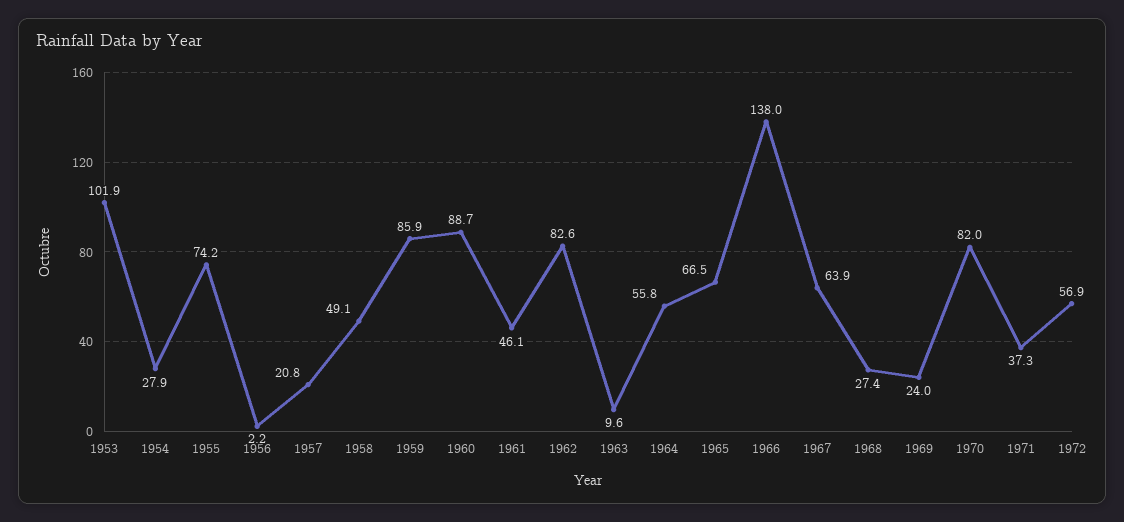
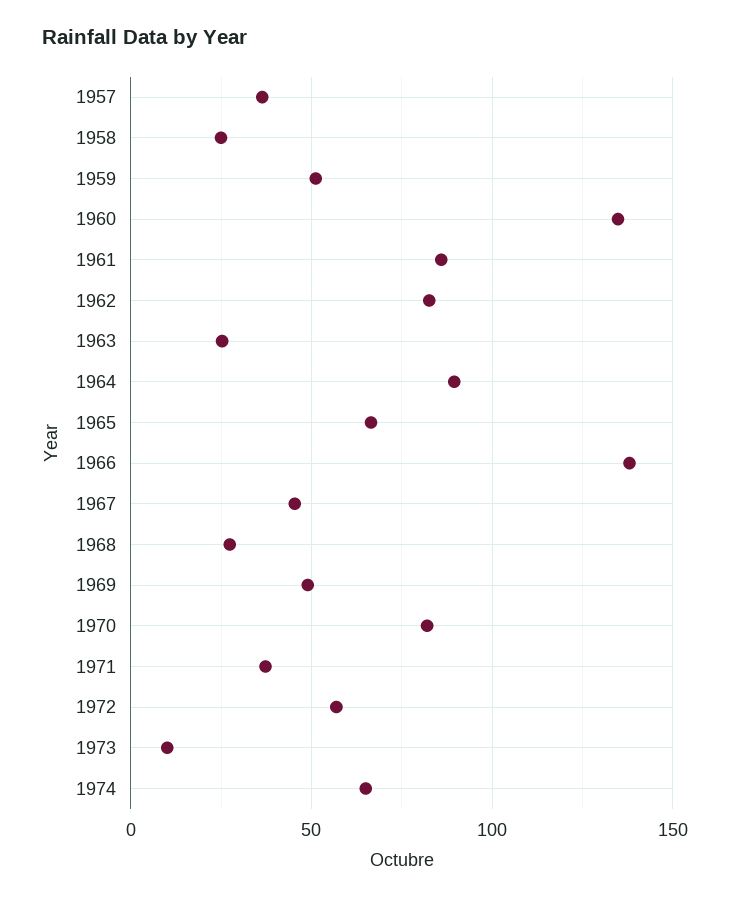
1953: 101.9 -> none
1954: 27.9 -> none
1955: 74.2 -> none
1956: 2.2 -> none
1957: 20.8 -> 35
1958: 49.1 -> 25
1959: 85.9 -> 50
1960: 88.7 -> 135
1961: 46.1 -> 85
1963: 9.6 -> 25
1964: 55.8 -> 90
1967: 63.9 -> 45
1969: 24 -> 50
1973: none -> 10
1974: none -> 65

